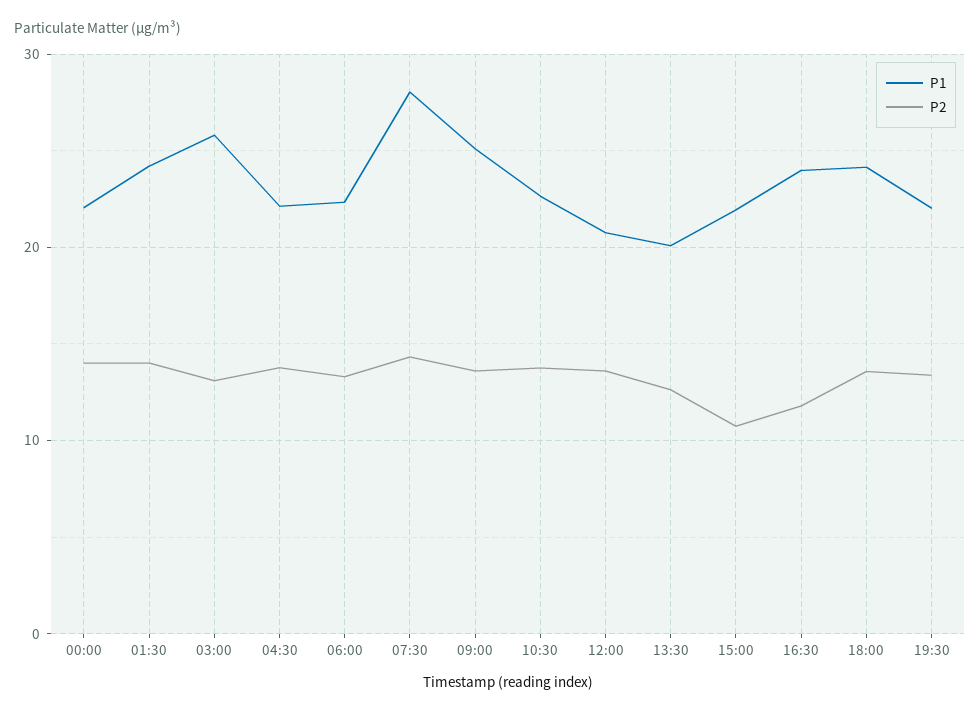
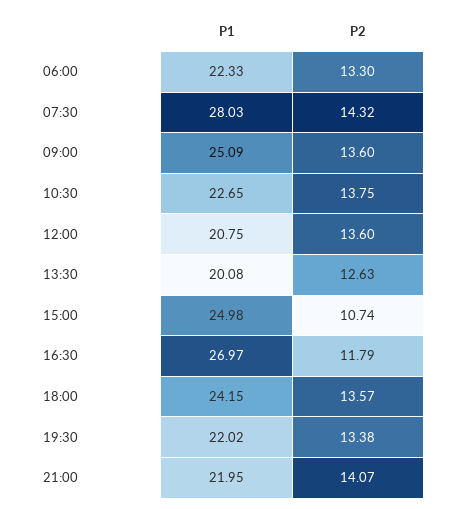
P1, 00:00: 22 -> none
P2, 00:00: 14 -> none
P1, 01:30: 24 -> none
P2, 01:30: 14 -> none
P1, 03:00: 26 -> none
P2, 03:00: 13 -> none
P1, 04:30: 22 -> none
P2, 04:30: 14 -> none
P1, 15:00: 22 -> 24.98
P1, 16:30: 24 -> 26.97
P1, 21:00: none -> 21.95
P2, 21:00: none -> 14.07

